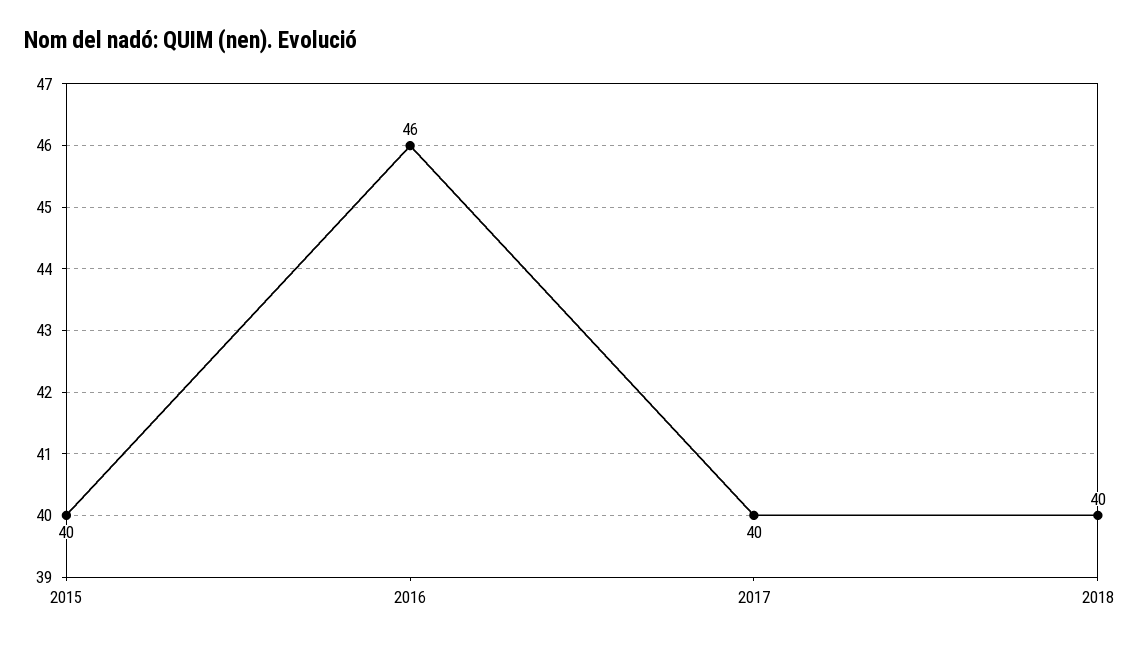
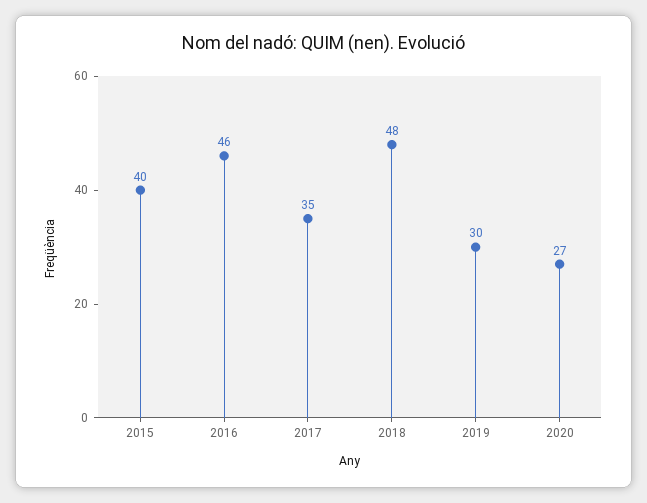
2017: 40 -> 35
2018: 40 -> 48
2019: none -> 30
2020: none -> 27

